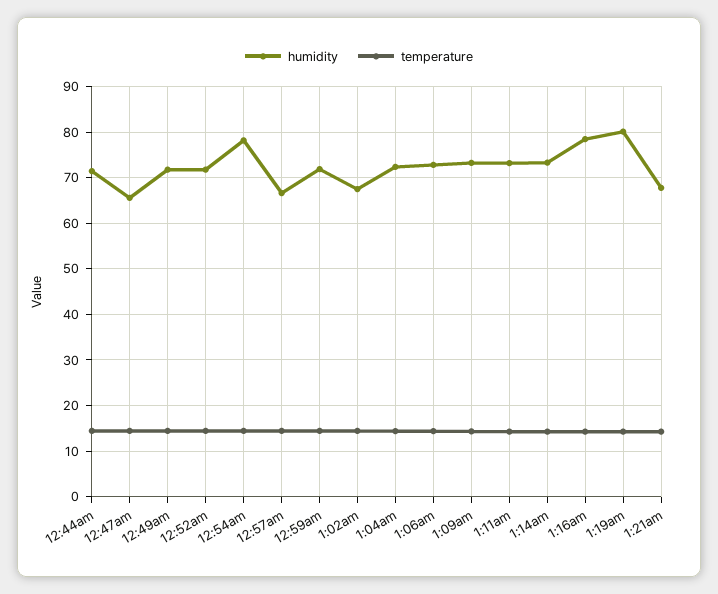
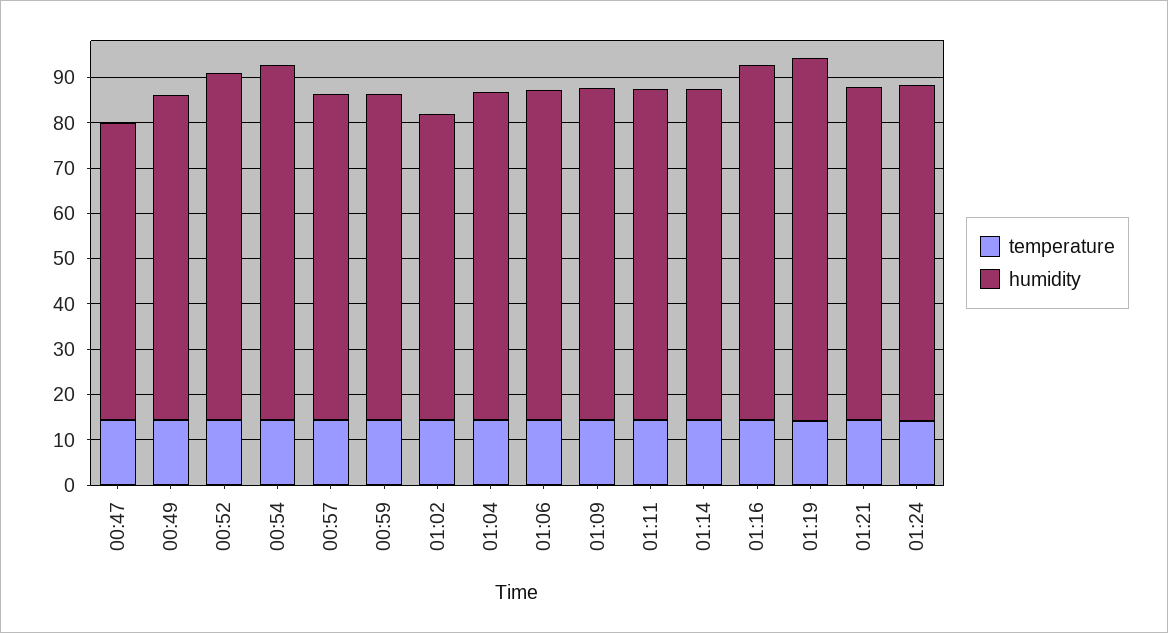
humidity, 12:44am: 72 -> none
temperature, 12:44am: 14 -> none
humidity, 12:52am: 72 -> 76
humidity, 12:57am: 66 -> 72
humidity, 1:21am: 68 -> 74
temperature, 01:24: none -> 14
humidity, 01:24: none -> 74

